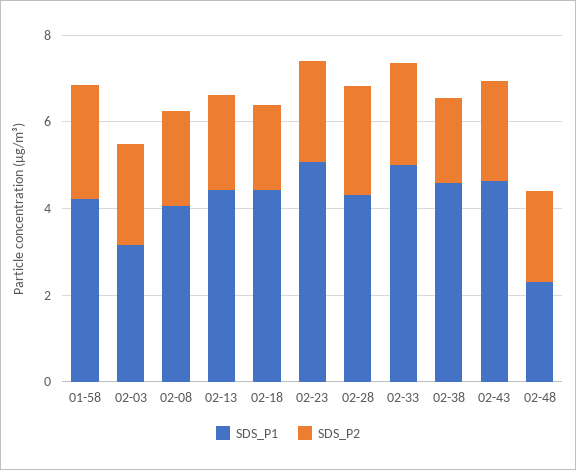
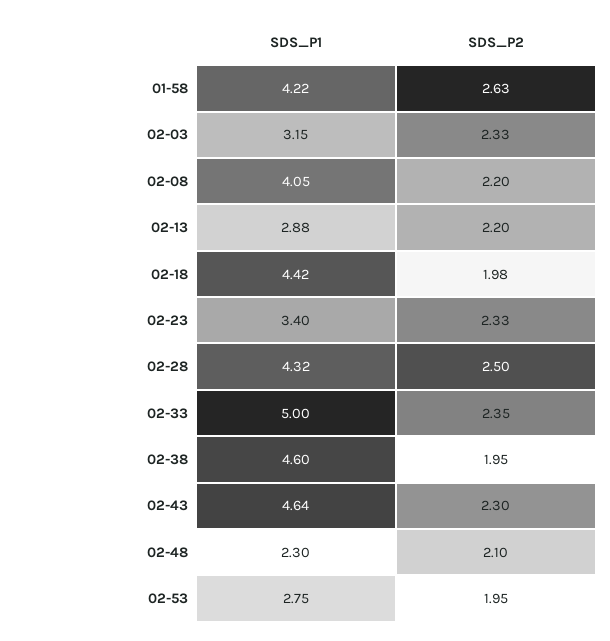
SDS_P1, 02-13: 4.5 -> 2.88
SDS_P1, 02-23: 5 -> 3.4
SDS_P1, 02-53: none -> 2.75
SDS_P2, 02-53: none -> 1.95

